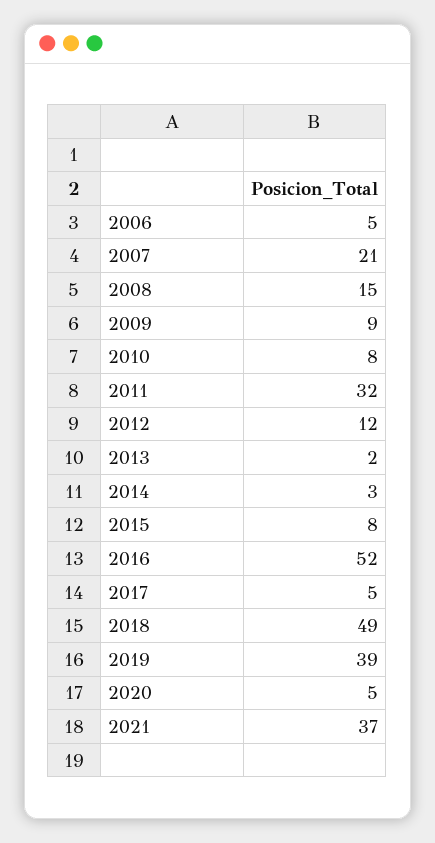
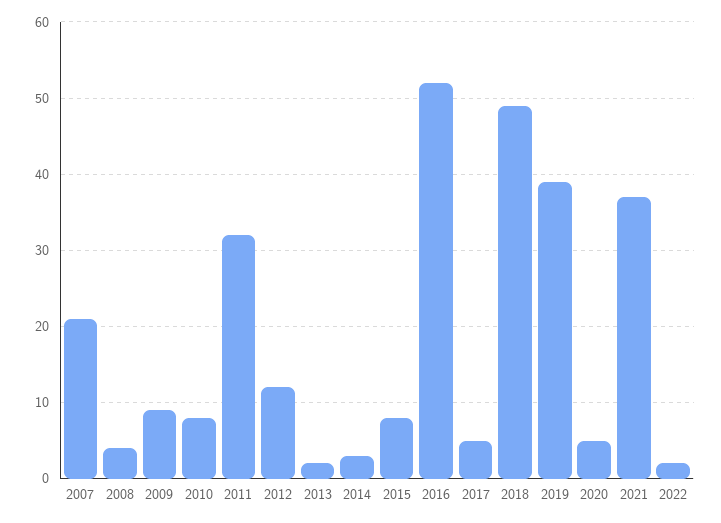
2006: 5 -> none
2008: 15 -> 4
2022: none -> 2

